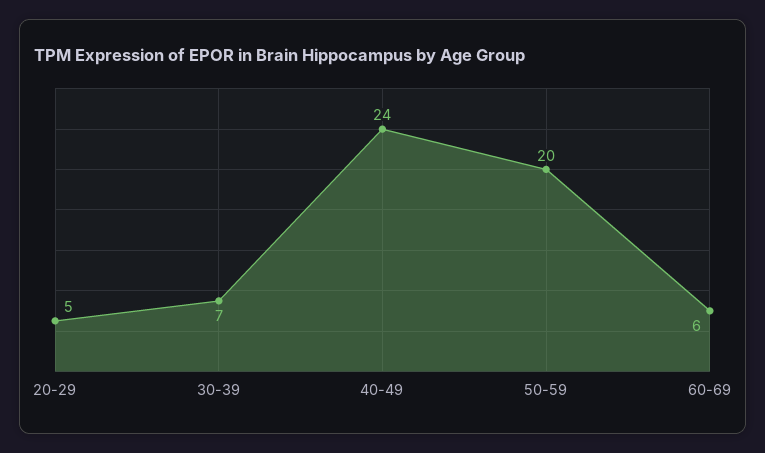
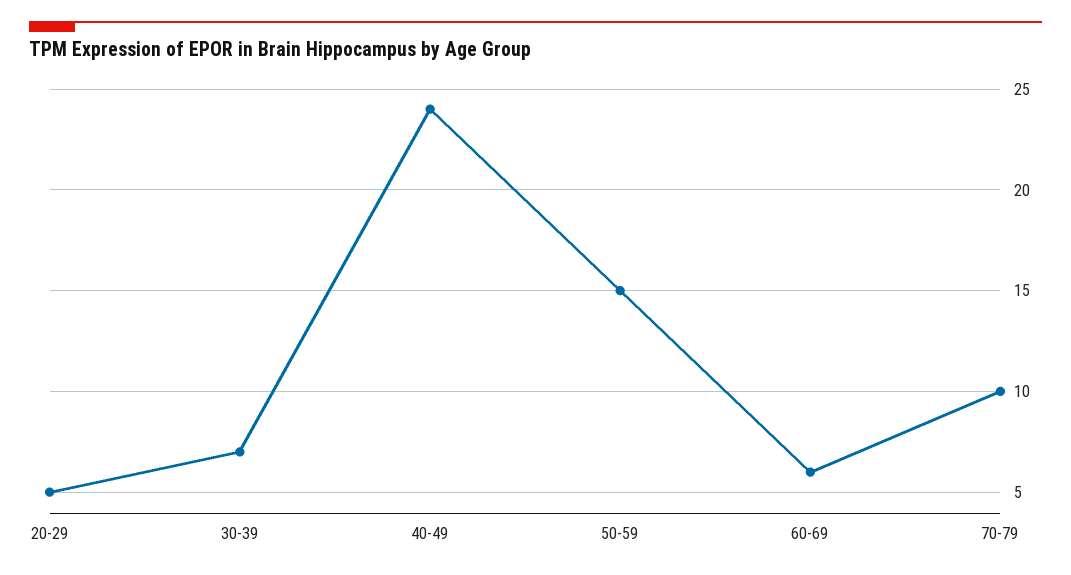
50-59: 20 -> 15
70-79: none -> 10

